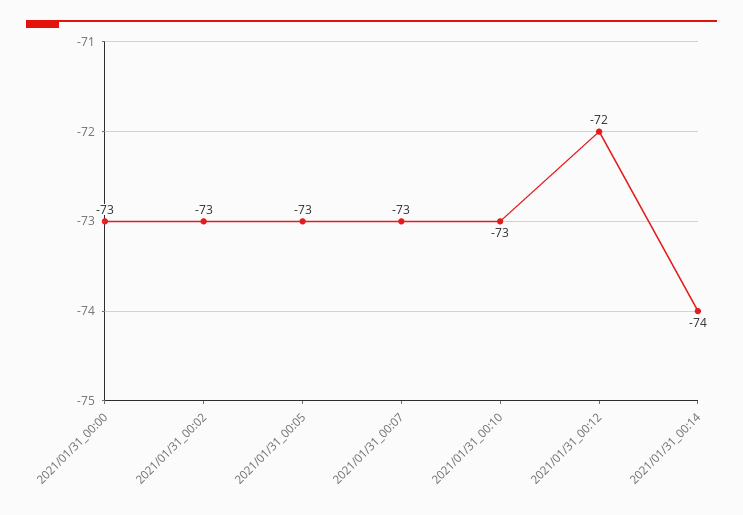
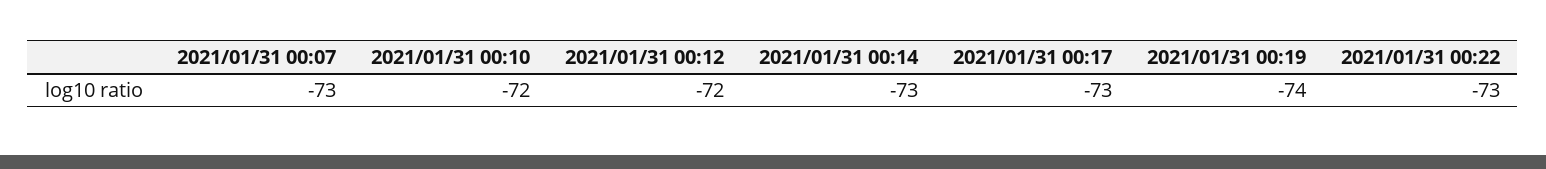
2021/01/31_00:00: -73 -> none
2021/01/31_00:02: -73 -> none
2021/01/31_00:05: -73 -> none
2021/01/31_00:10: -73 -> -72
2021/01/31_00:14: -74 -> -73
2021/01/31 00:17: none -> -73
2021/01/31 00:19: none -> -74
2021/01/31 00:22: none -> -73

